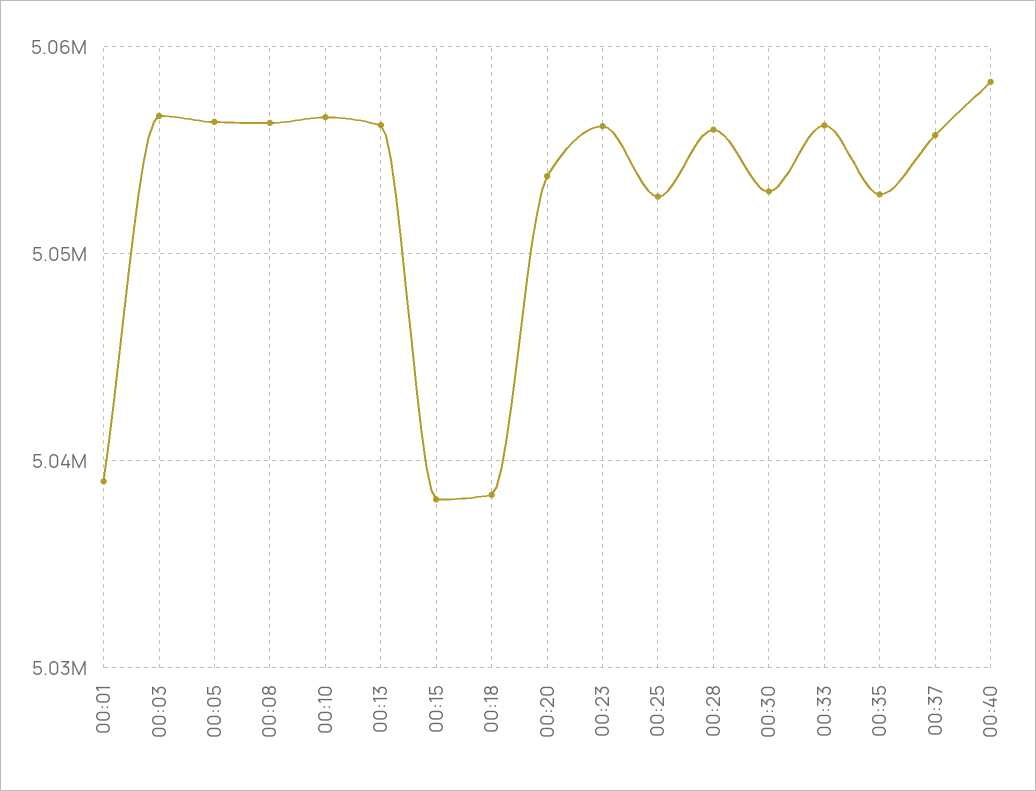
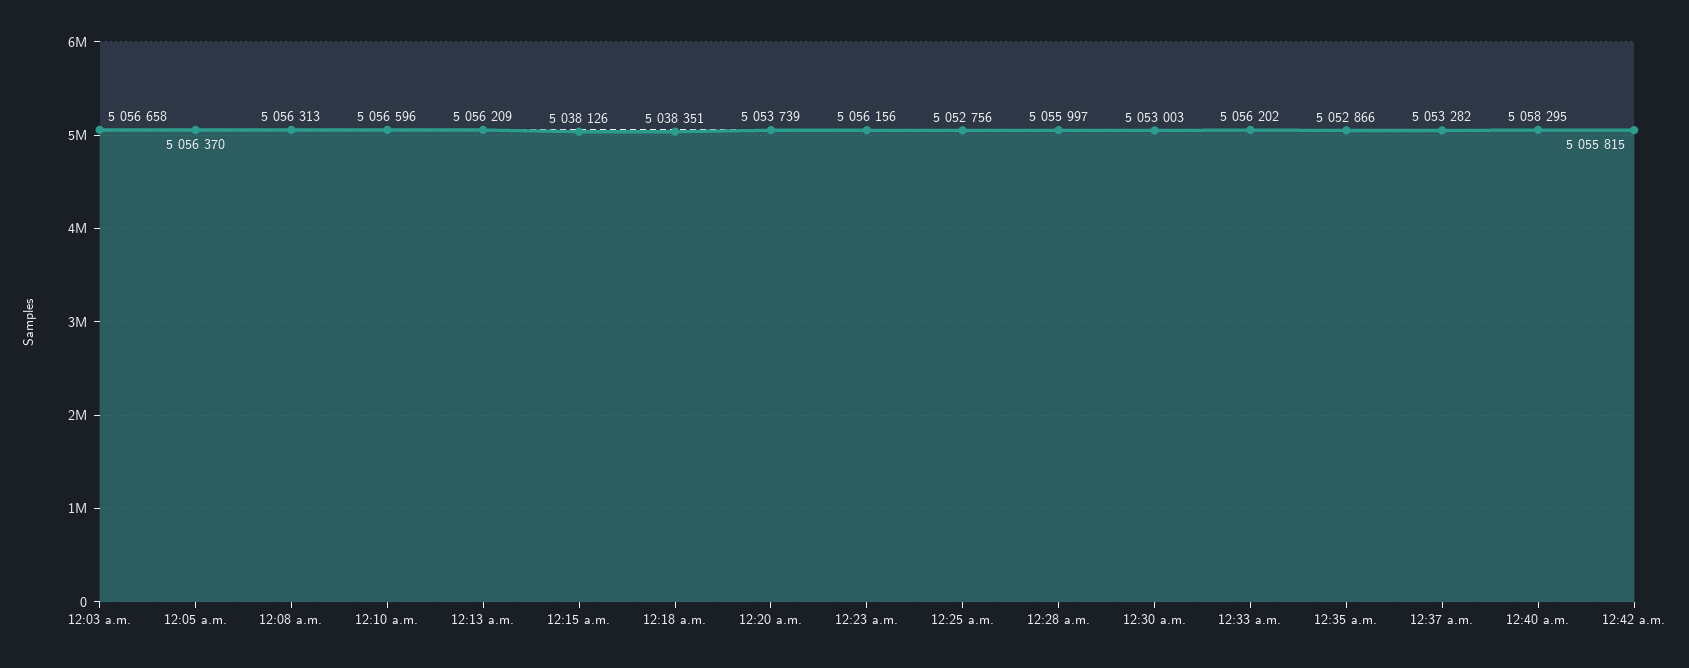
00:01: 5039000 -> none
00:37: 5056000 -> 5053282
12:42 a.m.: none -> 5055815

